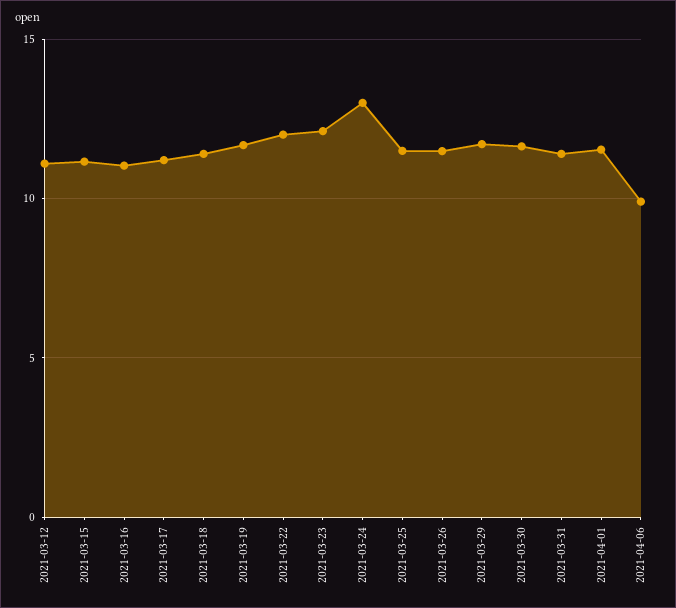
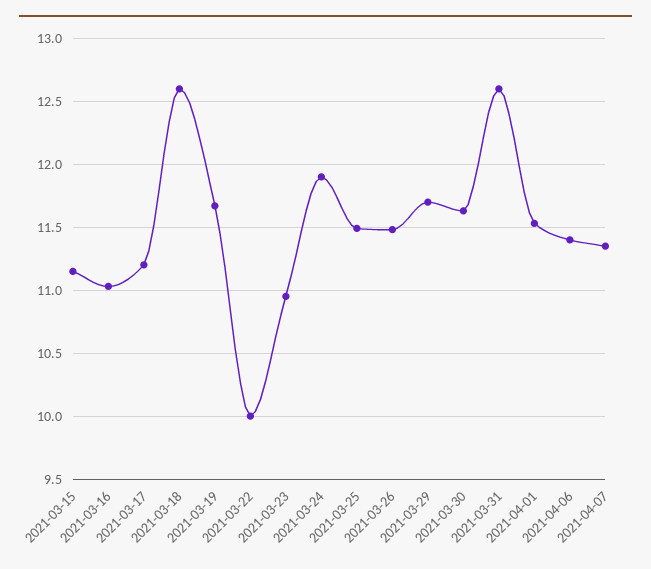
2021-03-12: 11 -> none
2021-03-18: 11.5 -> 12.6
2021-03-22: 12 -> 10
2021-03-23: 12 -> 10.95
2021-03-24: 13 -> 11.9
2021-03-31: 11.5 -> 12.6
2021-04-06: 10 -> 11.4
2021-04-07: none -> 11.35

